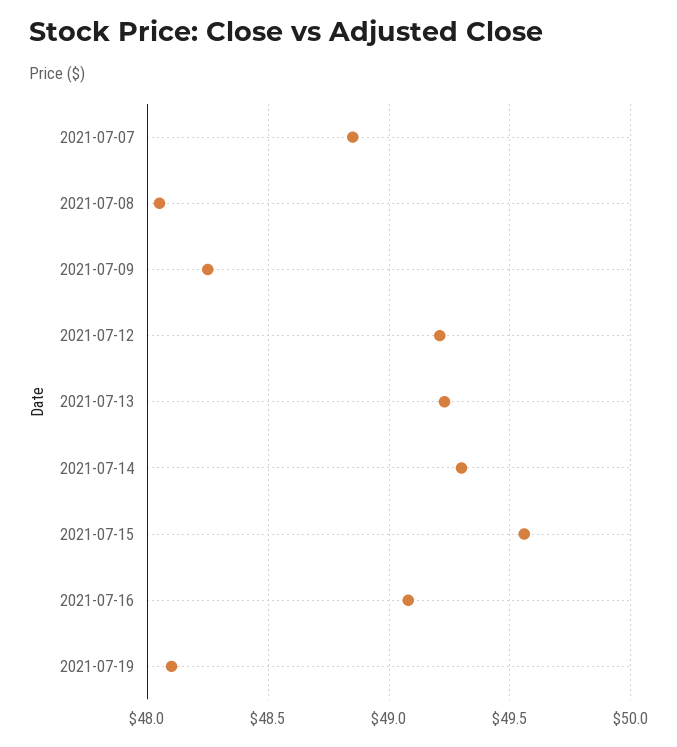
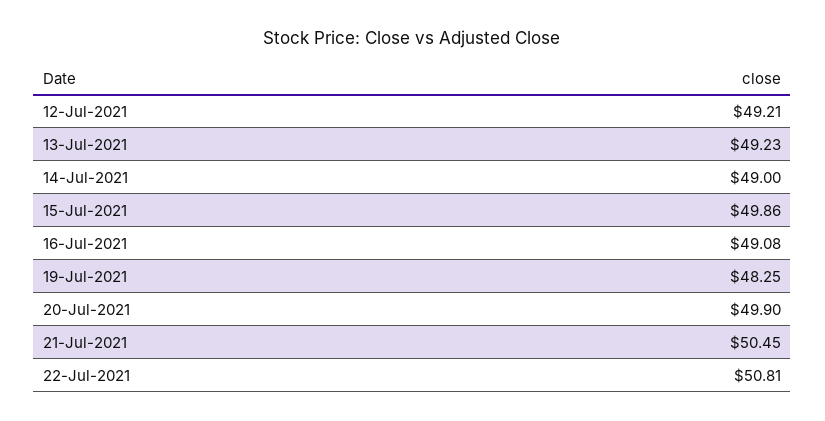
2021-07-07: 48.85 -> none
2021-07-08: 48.05 -> none
2021-07-09: 48.25 -> none
2021-07-14: 49.3 -> 49
2021-07-15: 49.55 -> 49.86
2021-07-19: 48.1 -> 48.25
20-Jul-2021: none -> 49.9
21-Jul-2021: none -> 50.45
22-Jul-2021: none -> 50.81

